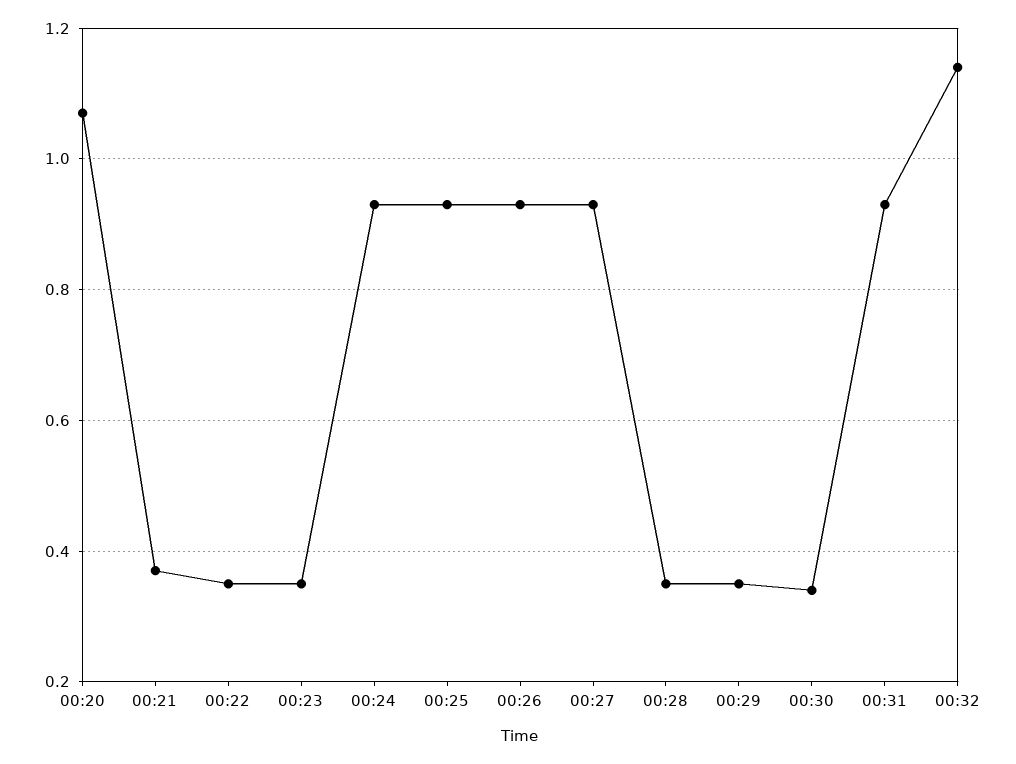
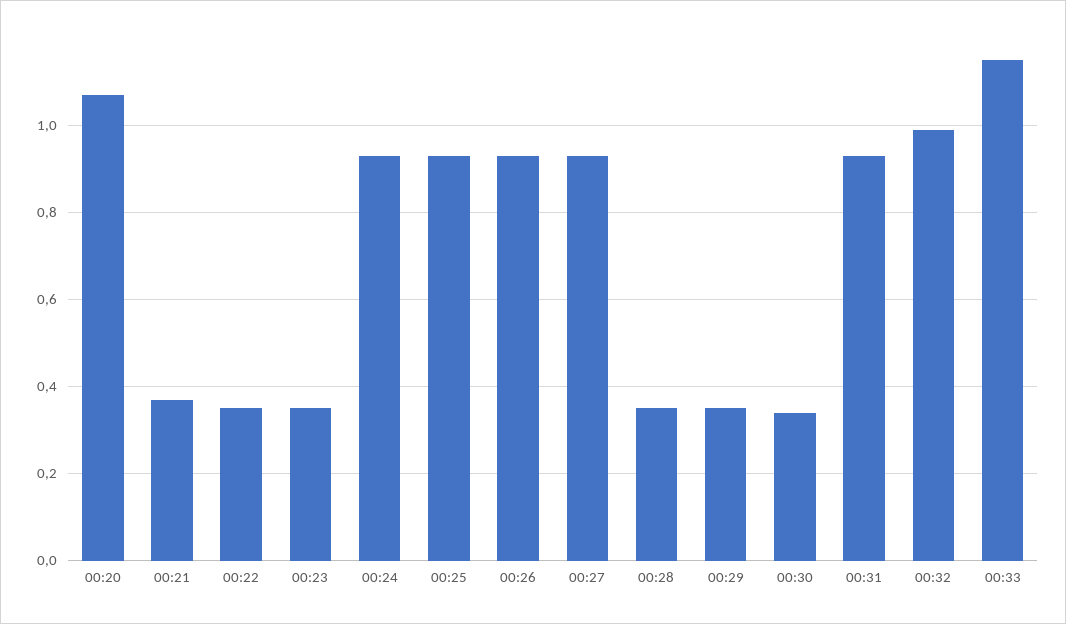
00:32: 1.15 -> 1
00:33: none -> 1.15

